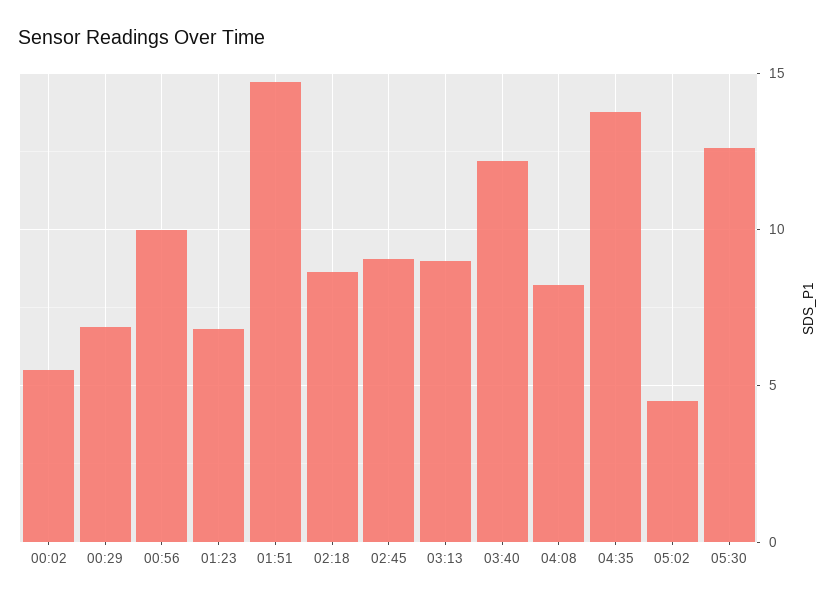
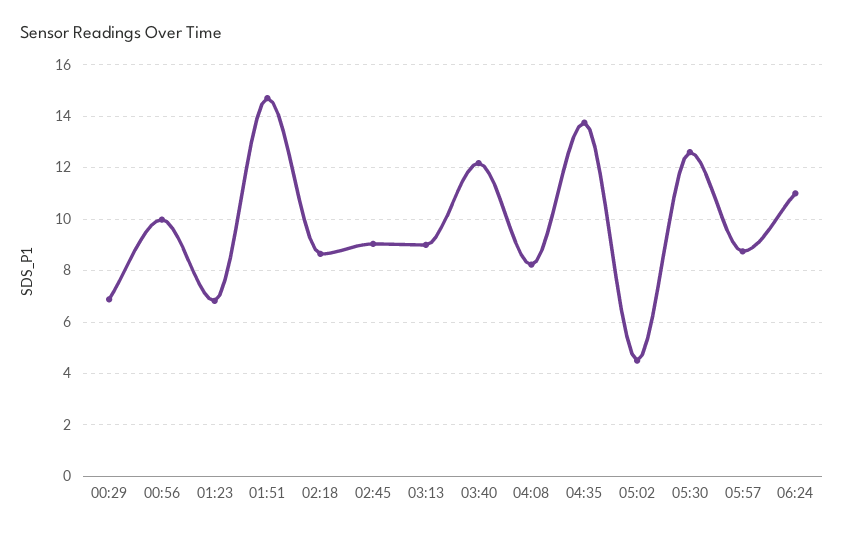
00:02: 5.5 -> none
05:57: none -> 8.75
06:24: none -> 11

